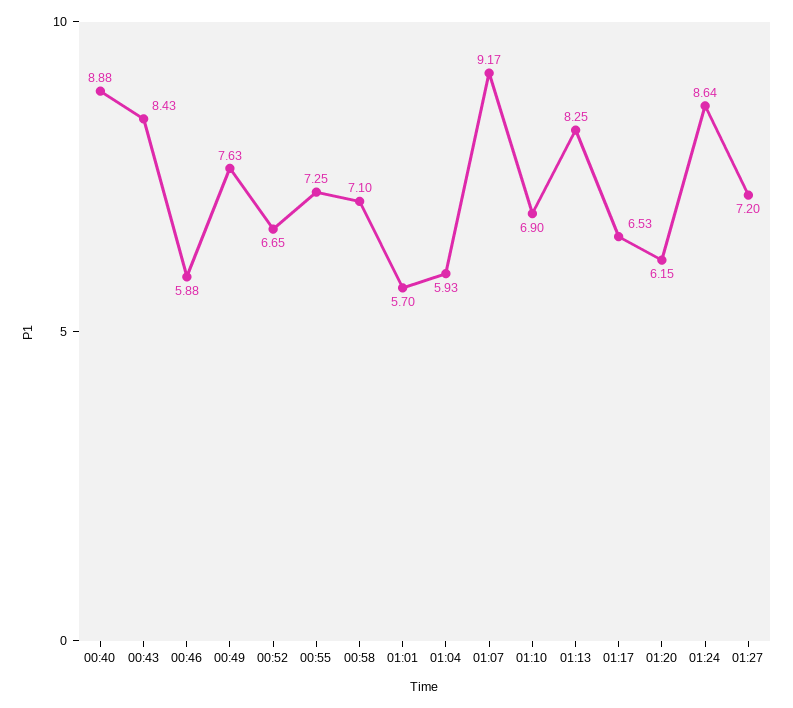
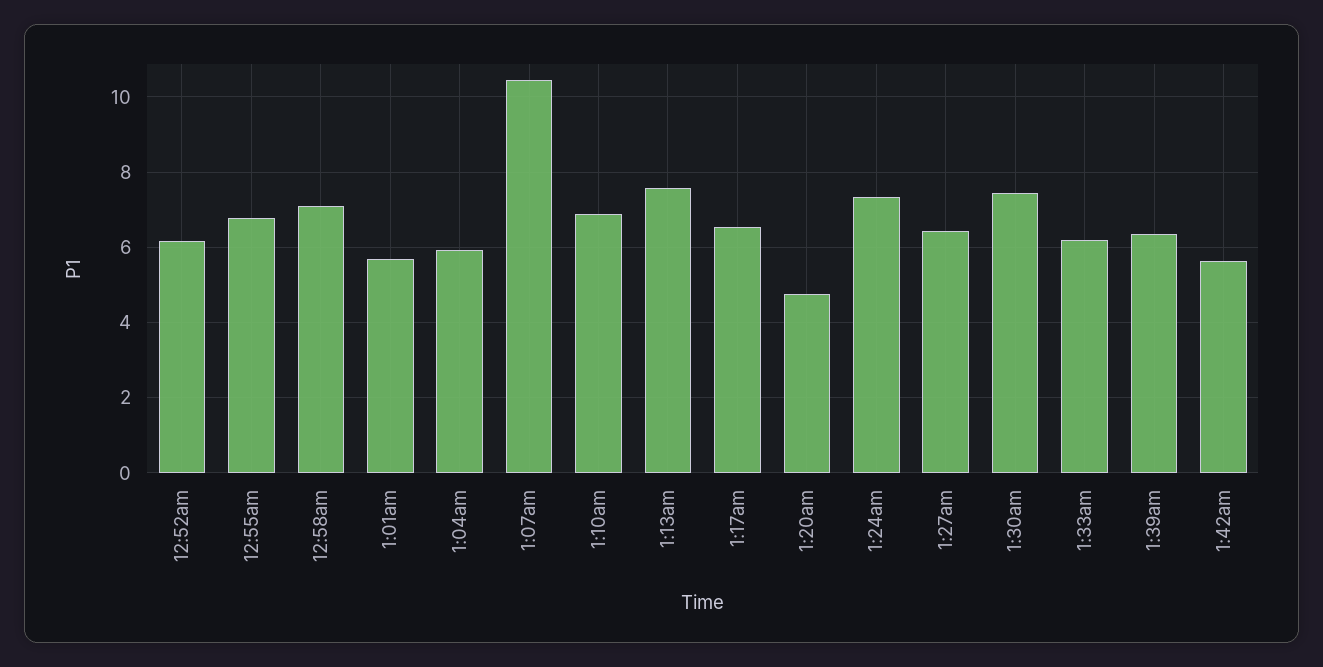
00:40: 8.88 -> none
00:43: 8.43 -> none
00:46: 5.88 -> none
00:49: 7.63 -> none
00:52: 6.65 -> 6.2
00:55: 7.25 -> 6.8
01:07: 9.17 -> 10.4
01:13: 8.25 -> 7.6
01:20: 6.15 -> 4.8
01:24: 8.64 -> 7.4
01:27: 7.2 -> 6.4
1:30am: none -> 7.4
1:33am: none -> 6.2
1:39am: none -> 6.4
1:42am: none -> 5.6

